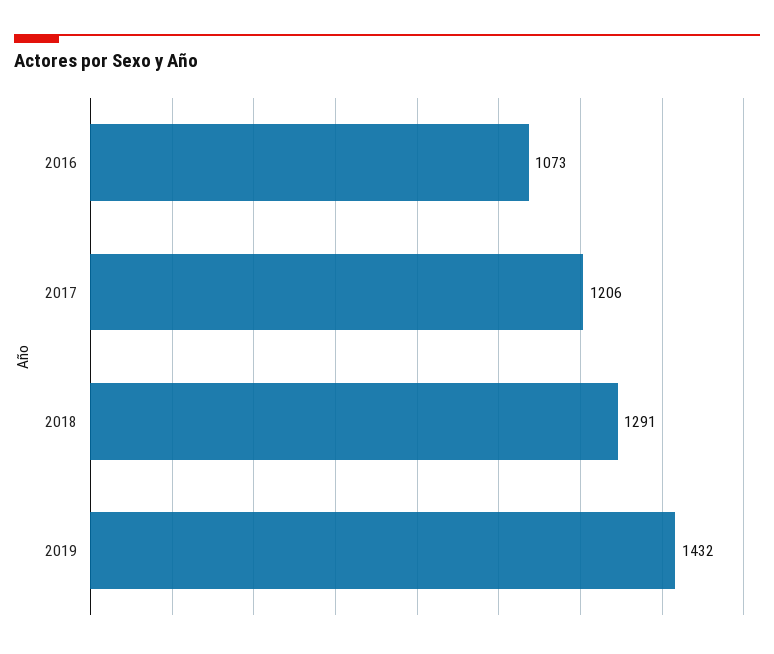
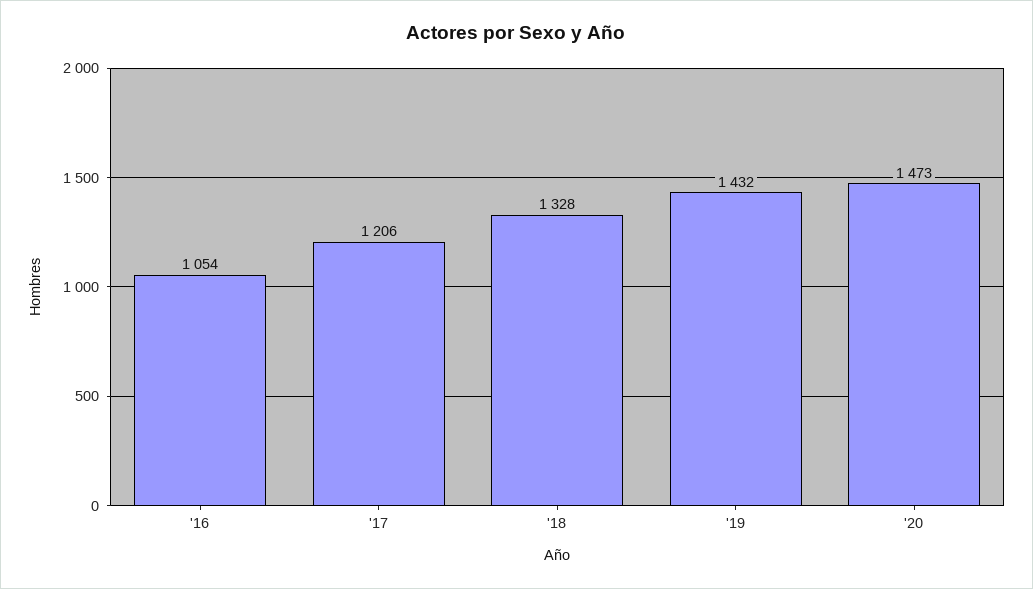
2016: 1073 -> 1054
2018: 1291 -> 1328
'20: none -> 1473

